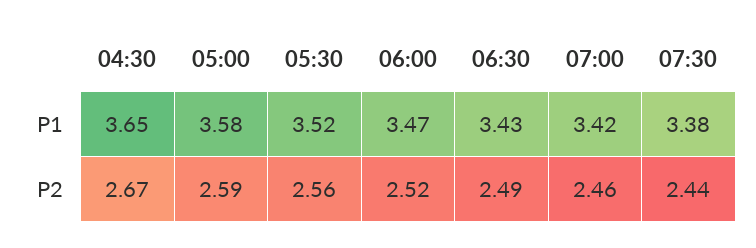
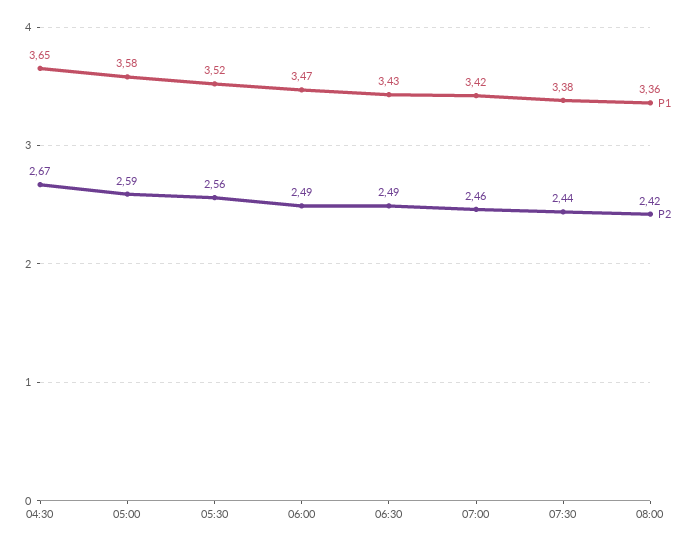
P2, 06:00: 2.52 -> 2.49
P1, 08:00: none -> 3.36
P2, 08:00: none -> 2.42

